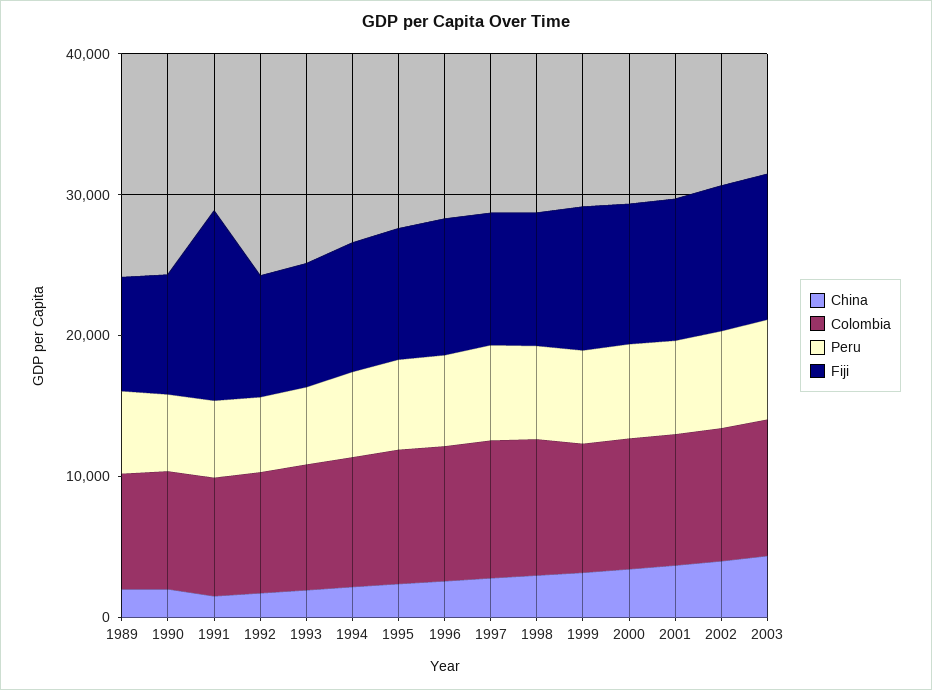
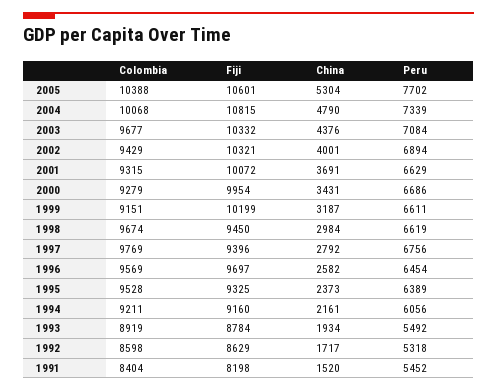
China, 1989: 2000 -> none
Colombia, 1989: 8000 -> none
Peru, 1989: 6000 -> none
Fiji, 1989: 8000 -> none
China, 1990: 2000 -> none
Colombia, 1990: 8000 -> none
Peru, 1990: 6000 -> none
Fiji, 1990: 8000 -> none
Fiji, 1991: 14000 -> 8198
Colombia, 2005: none -> 10388
Fiji, 2005: none -> 10601
China, 2005: none -> 5304
Peru, 2005: none -> 7702
Colombia, 2004: none -> 10068
Fiji, 2004: none -> 10815
China, 2004: none -> 4790
Peru, 2004: none -> 7339

